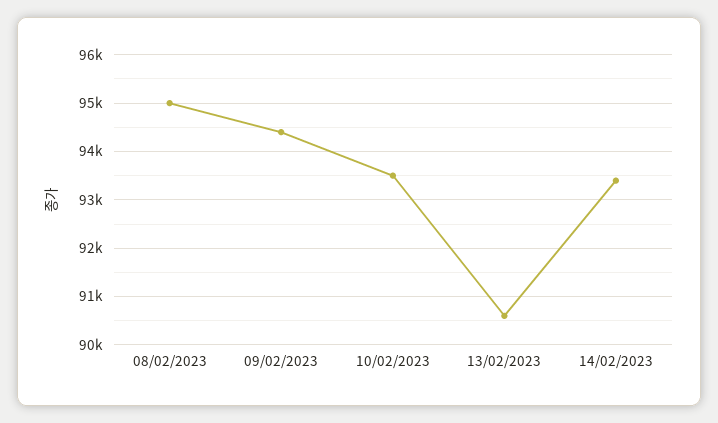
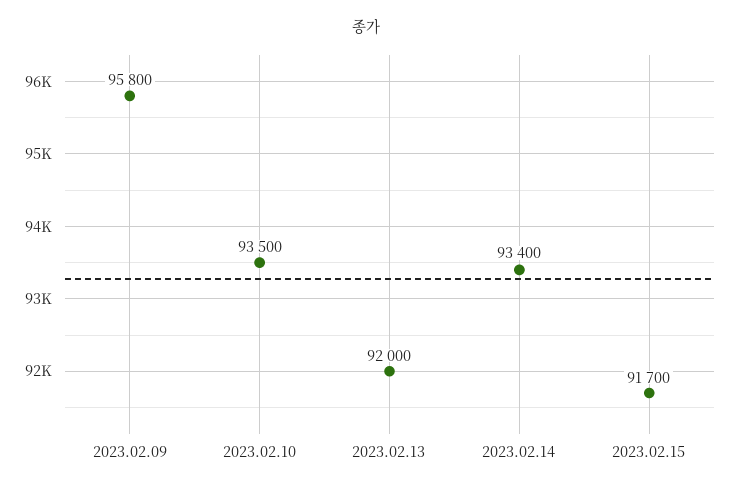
08/02/2023: 95000 -> none
09/02/2023: 94400 -> 95800
13/02/2023: 90600 -> 92000
2023.02.15: none -> 91700

